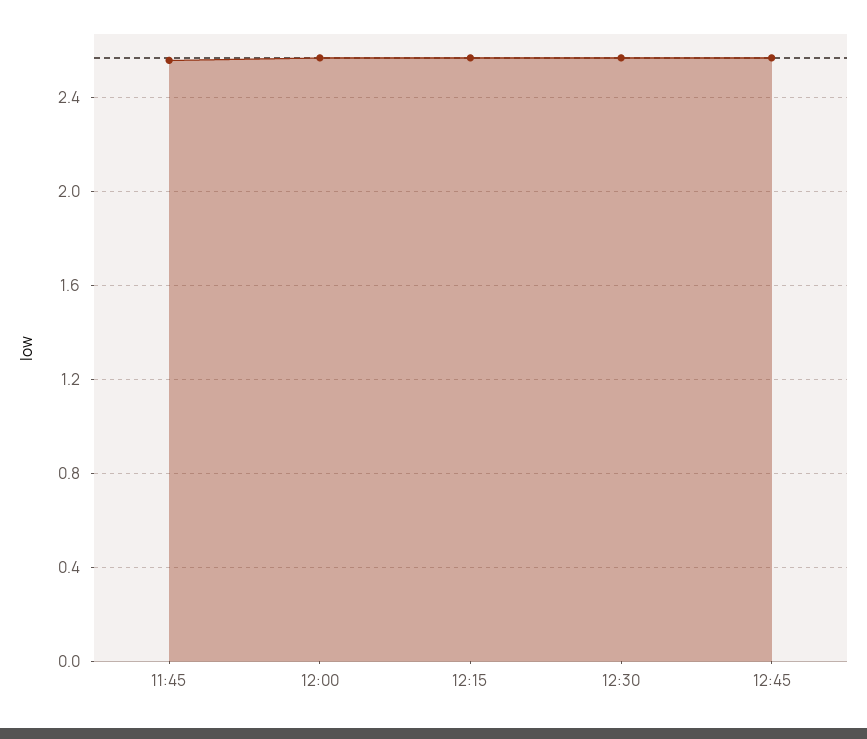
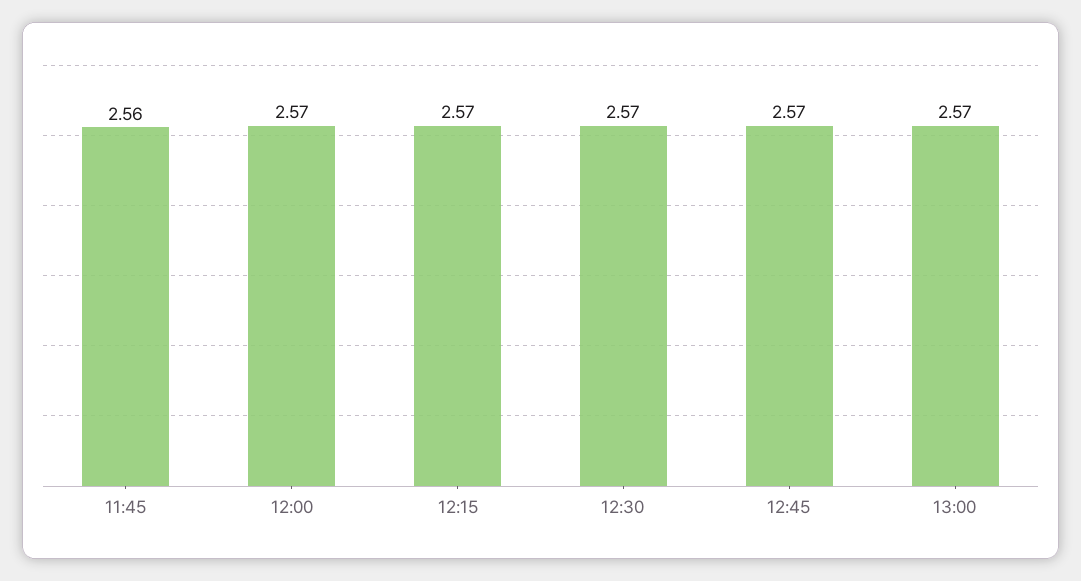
13:00: none -> 2.57

